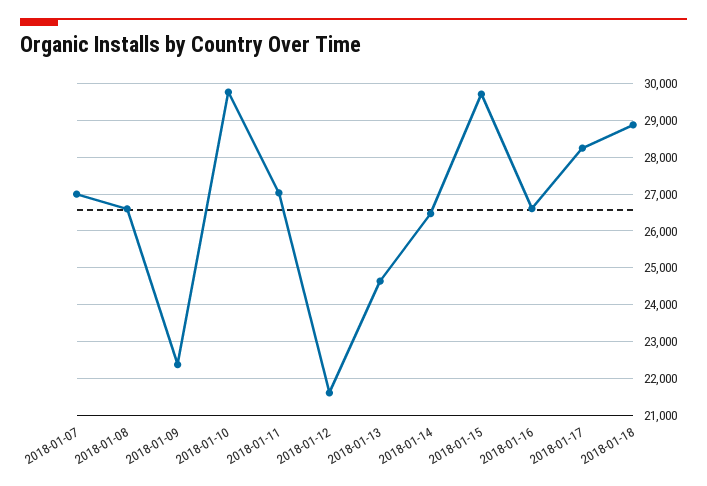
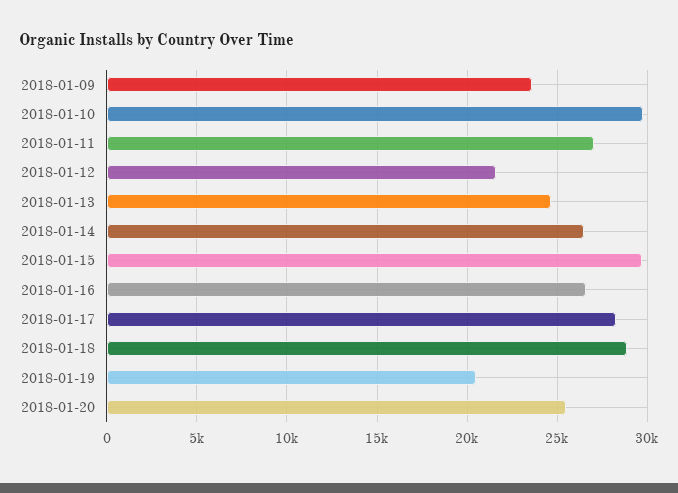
2018-01-07: 27000 -> none
2018-01-08: 26600 -> none
2018-01-09: 22400 -> 23500
2018-01-19: none -> 20500
2018-01-20: none -> 25500

